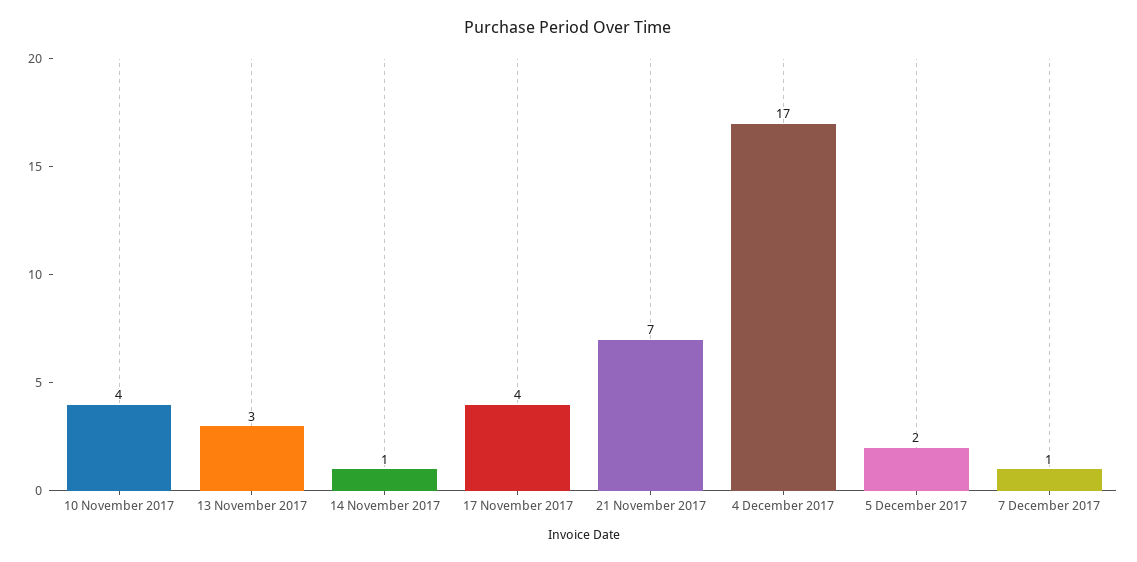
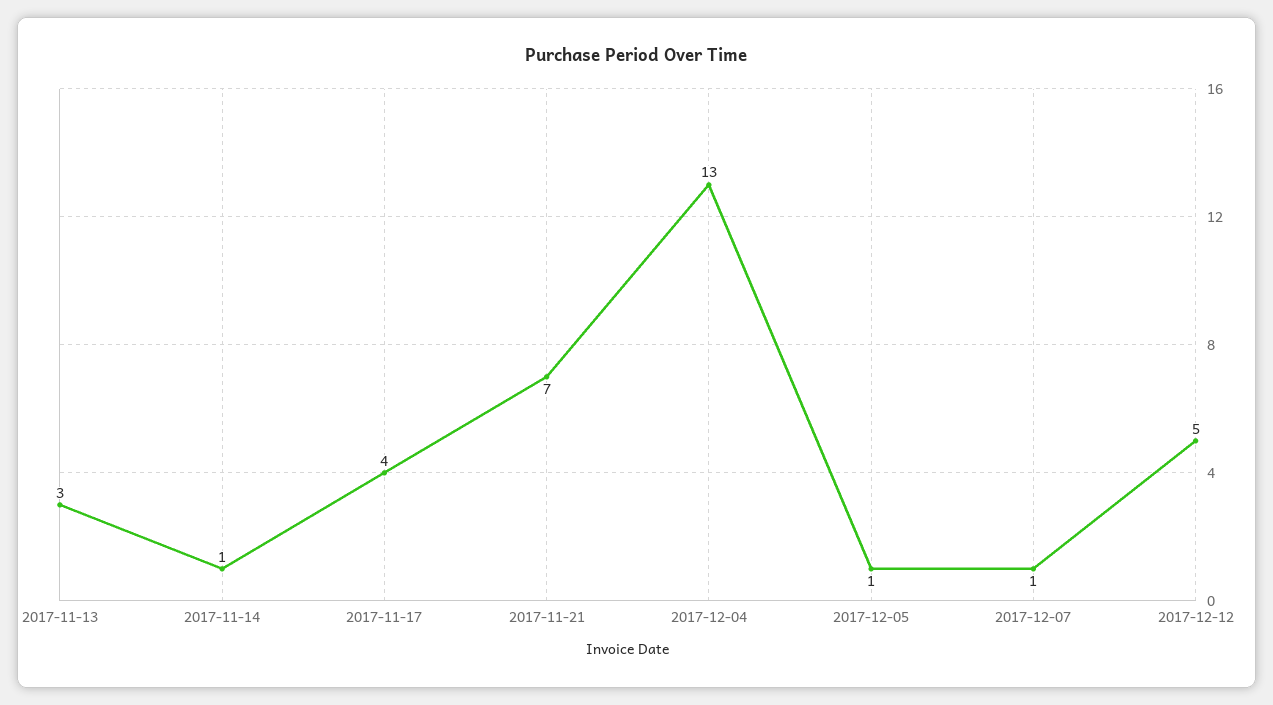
10 November 2017: 4 -> none
4 December 2017: 17 -> 13
5 December 2017: 2 -> 1
2017-12-12: none -> 5

